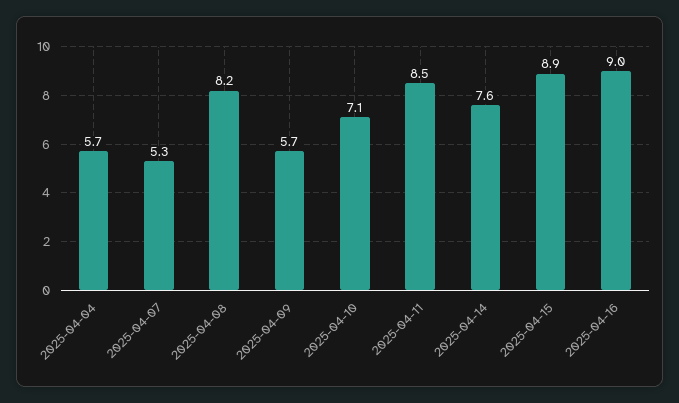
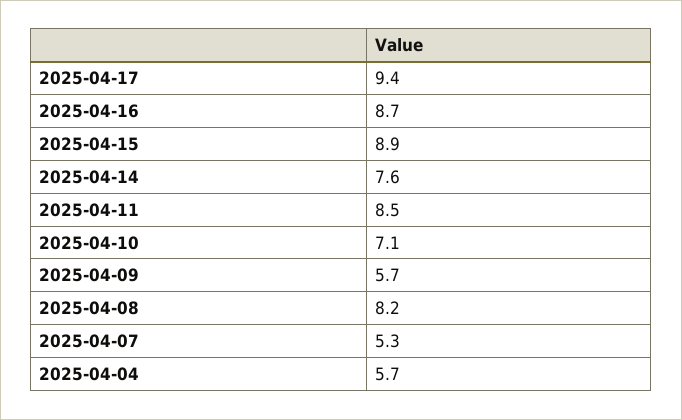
2025-04-16: 9 -> 8.7
2025-04-17: none -> 9.4

